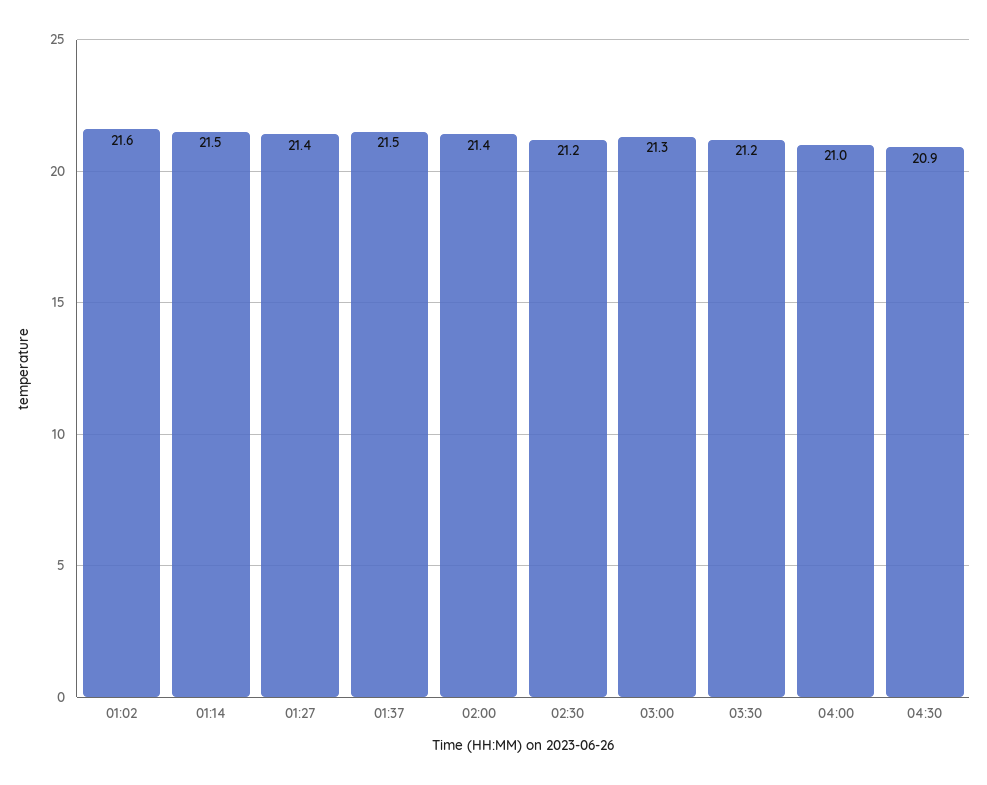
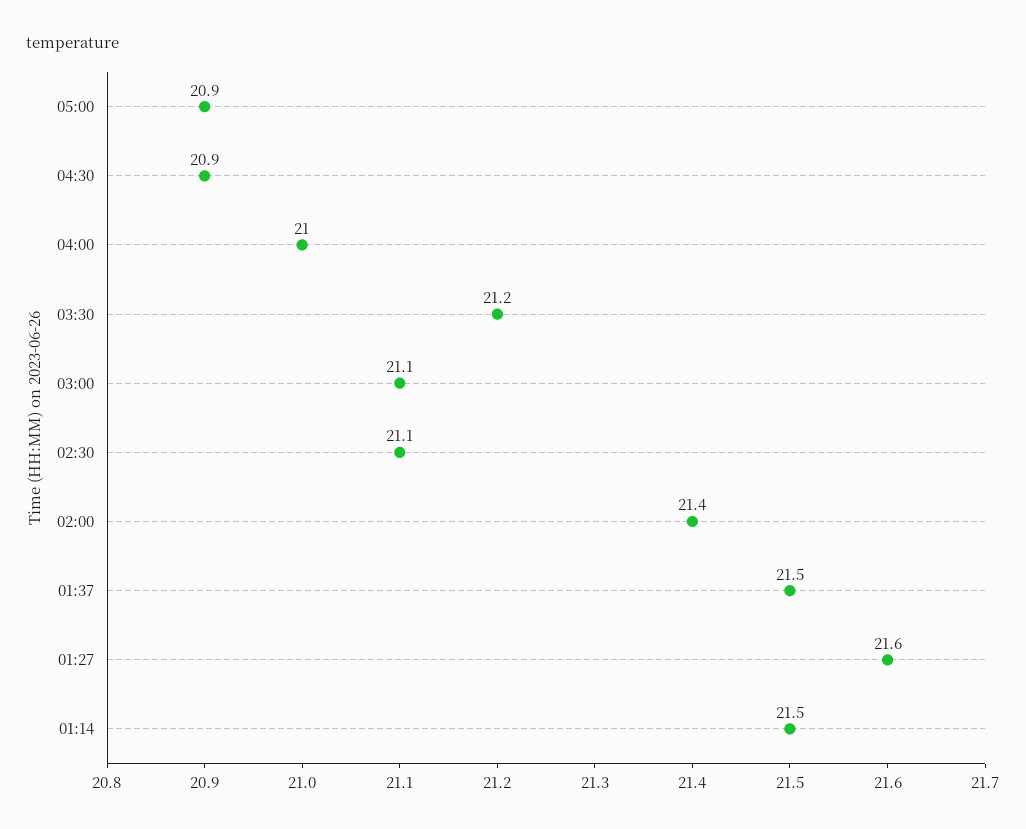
01:02: 21.6 -> none
01:27: 21.4 -> 21.6
02:30: 21.2 -> 21.1
03:00: 21.3 -> 21.1
05:00: none -> 20.9

